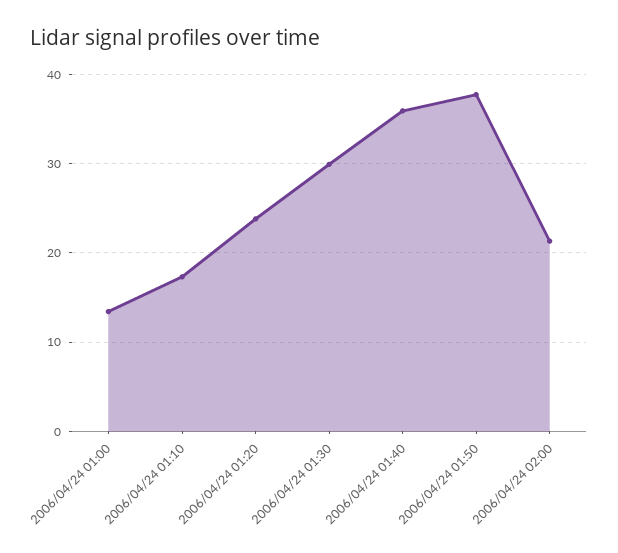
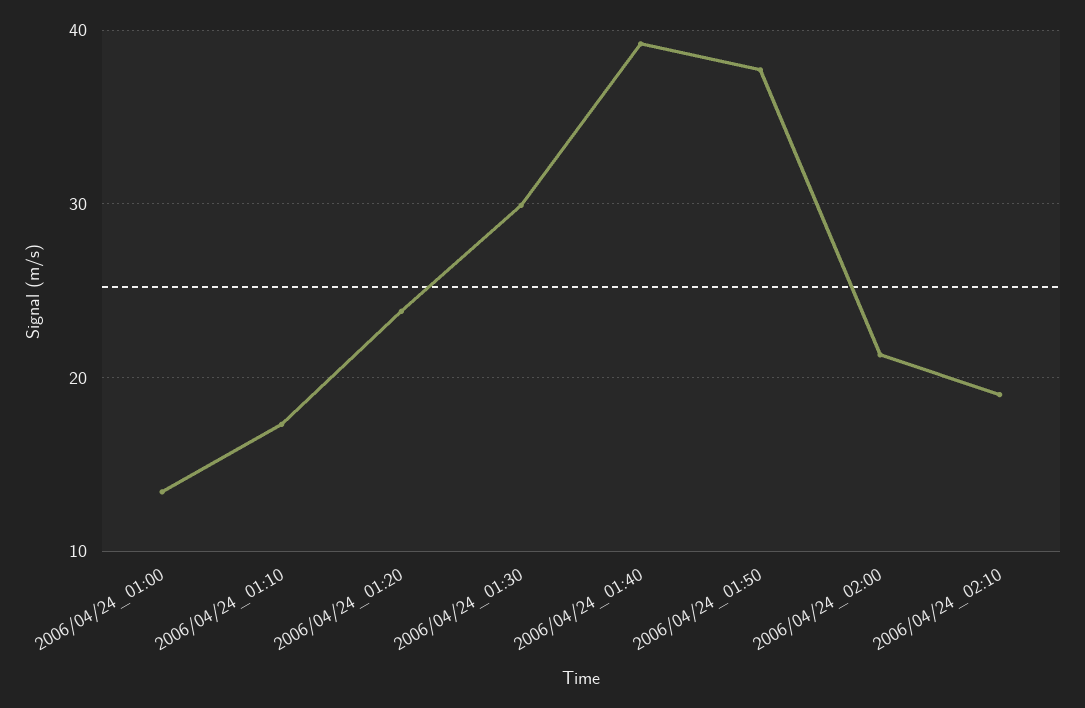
2006/04/24 01:40: 36 -> 39
2006/04/24_02:10: none -> 19

